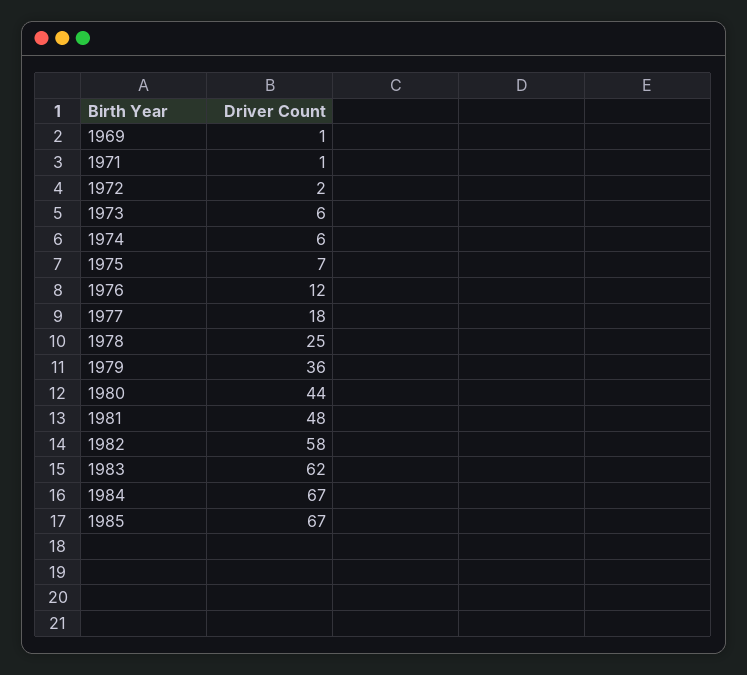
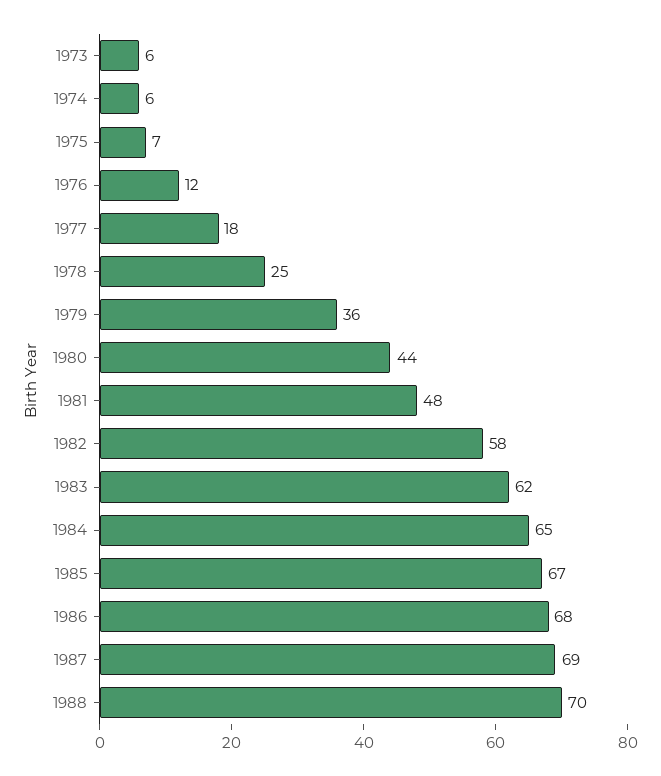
1969: 1 -> none
1971: 1 -> none
1972: 2 -> none
1984: 67 -> 65
1986: none -> 68
1987: none -> 69
1988: none -> 70

